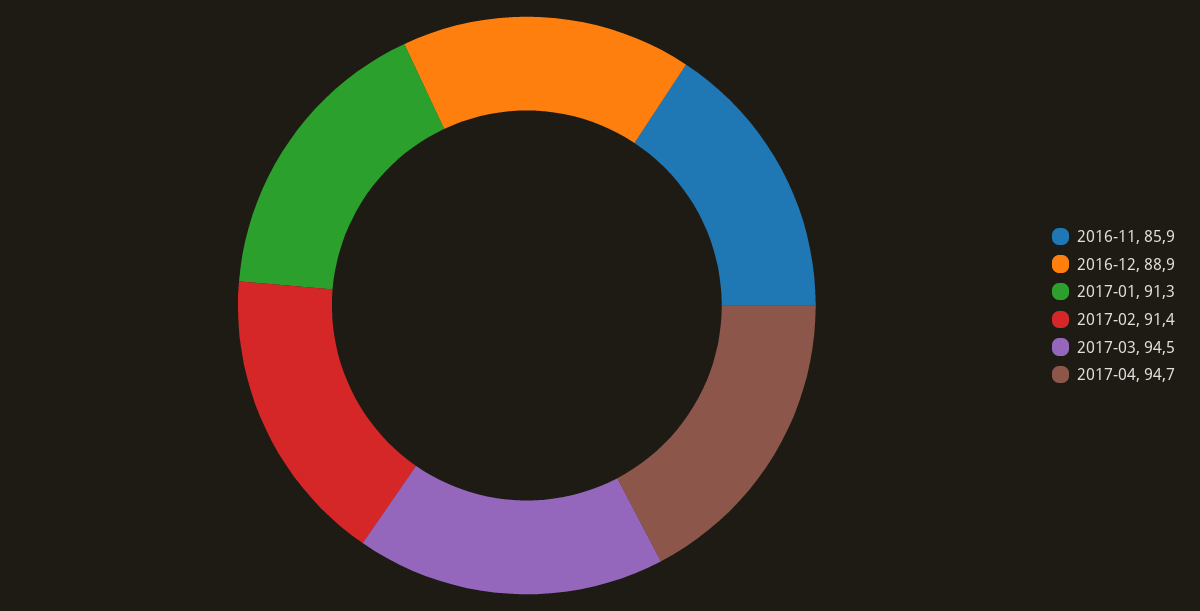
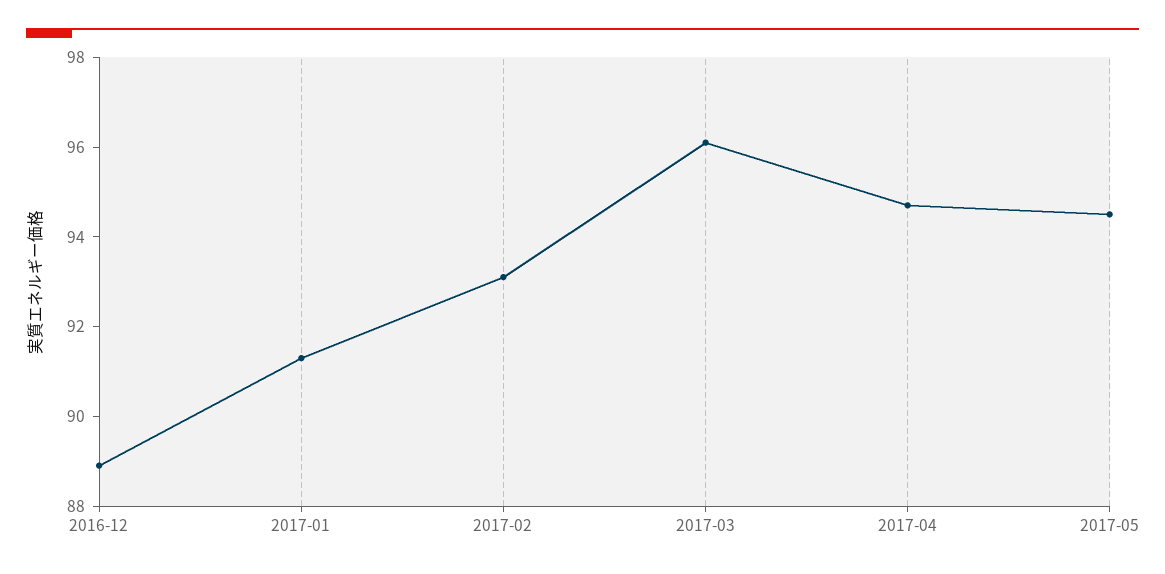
2016-11: 85.9 -> none
2017-02: 91.4 -> 93
2017-03: 94.5 -> 96
2017-05: none -> 94.5

